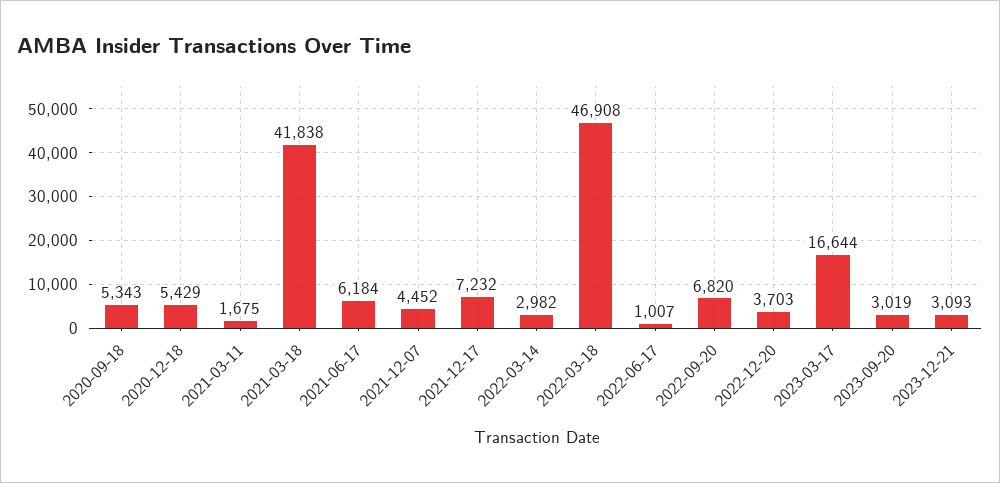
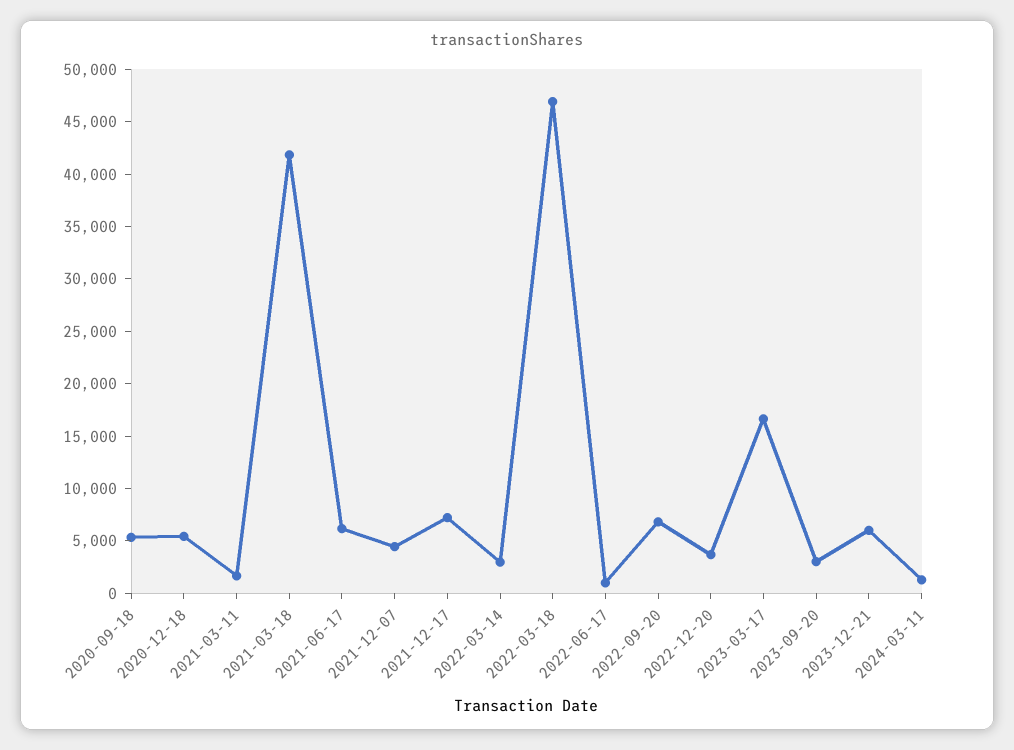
2023-12-21: 3093 -> 6000
2024-03-11: none -> 1000

